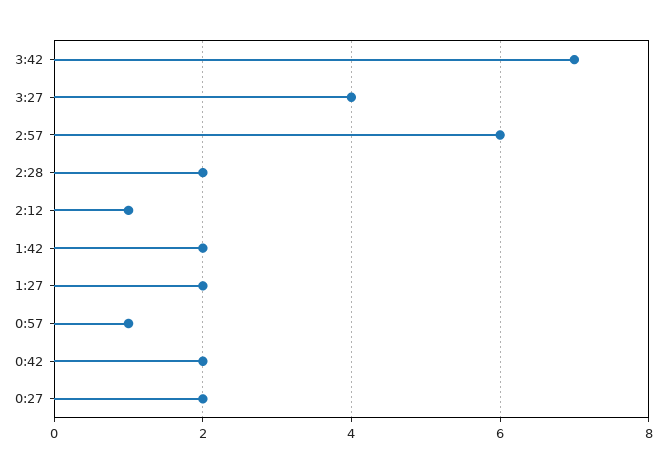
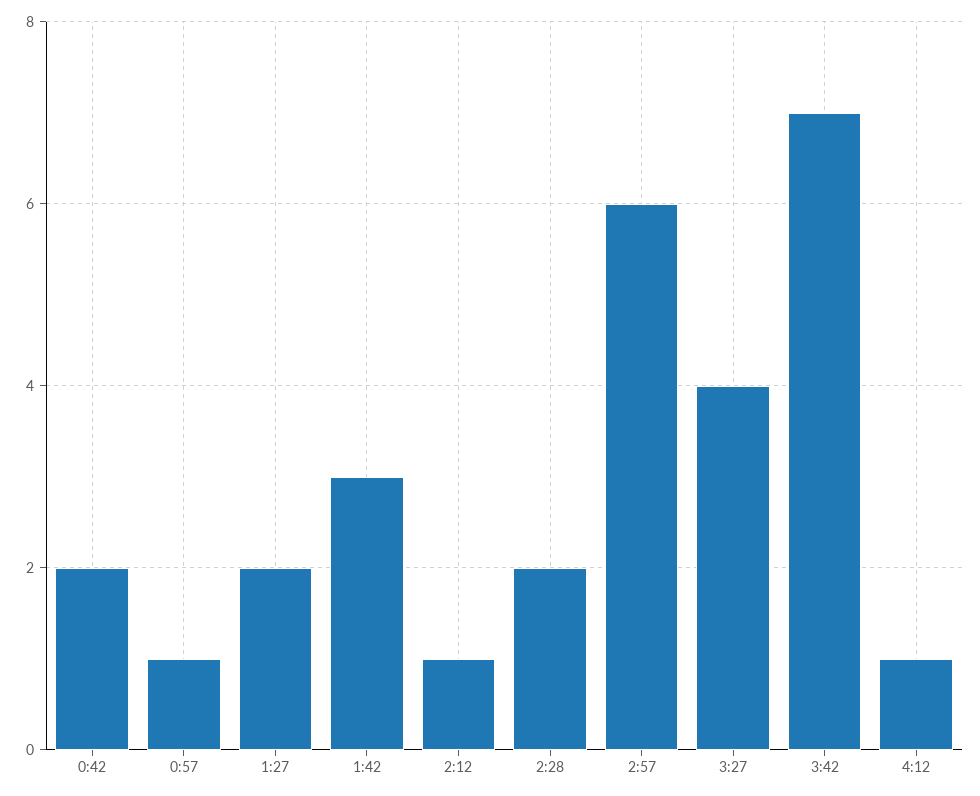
1:42: 2 -> 3
0:27: 2 -> none
4:12: none -> 1

